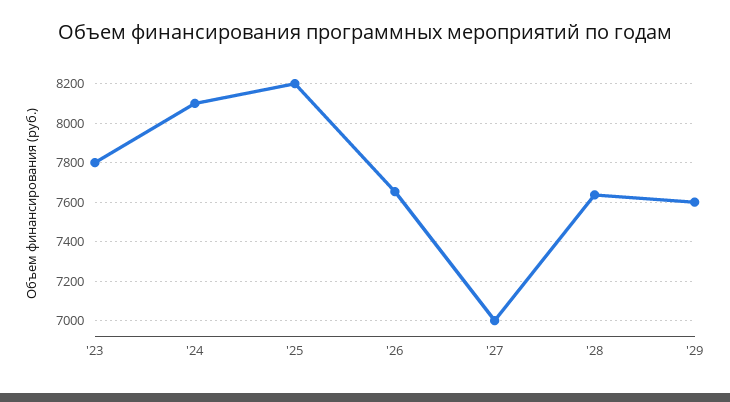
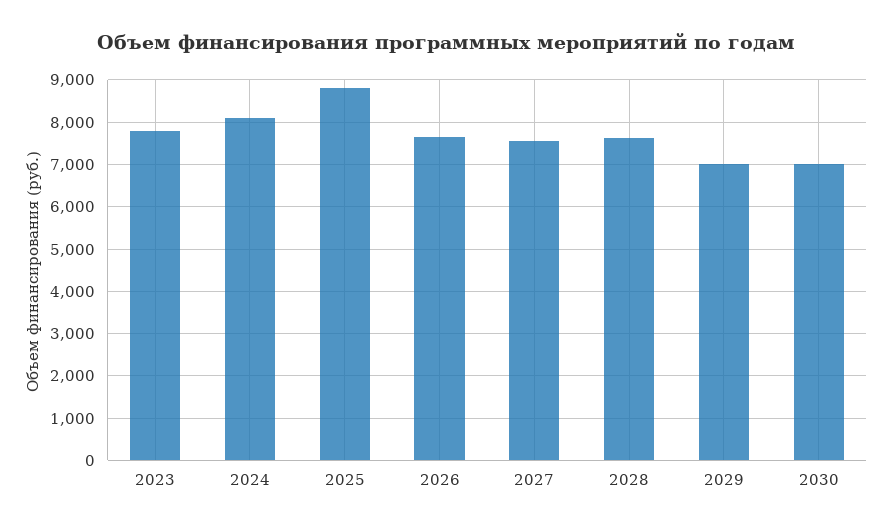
'25: 8200 -> 8800
'27: 7000 -> 7600
'29: 7600 -> 7000
2030: none -> 7000

